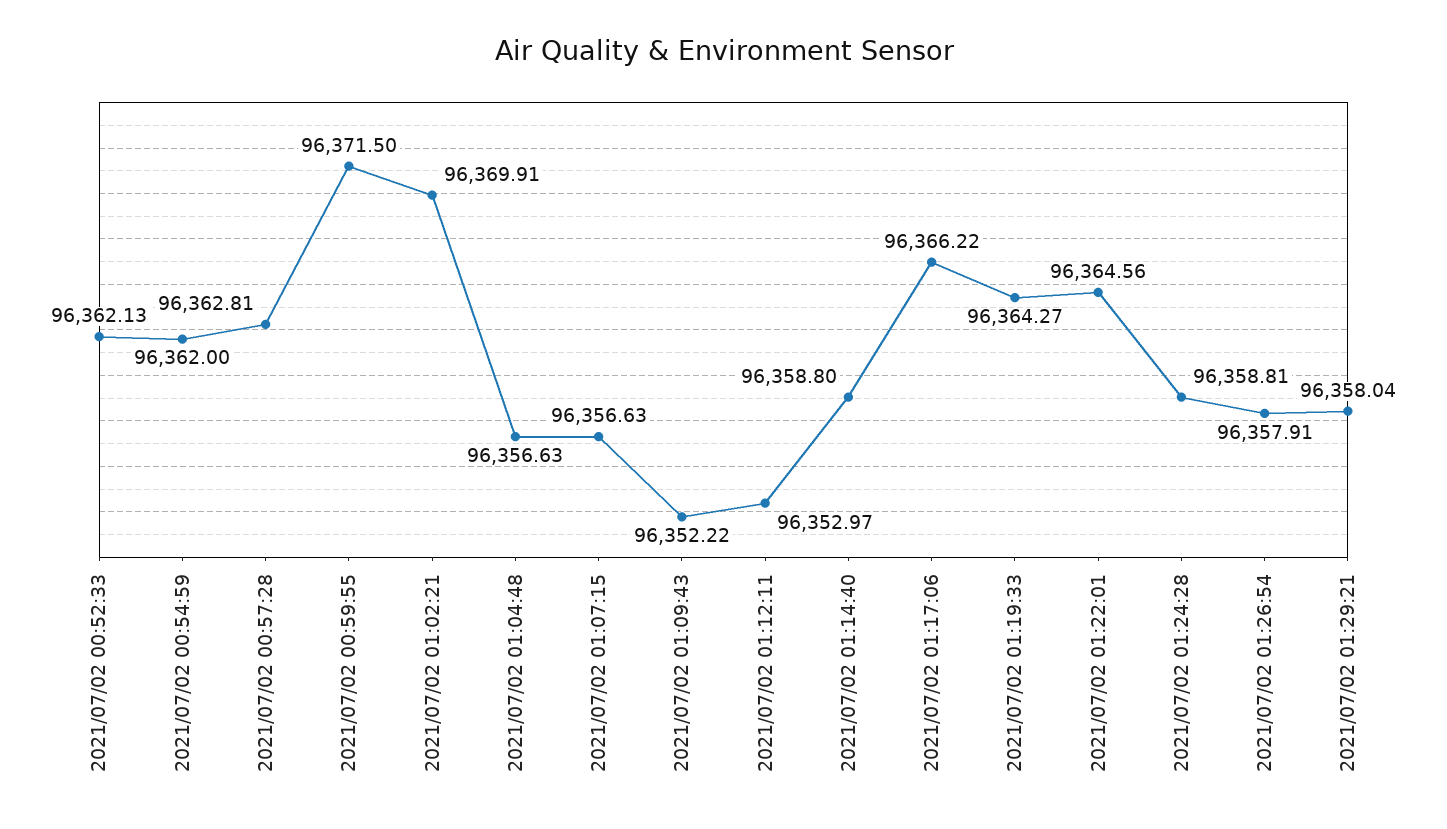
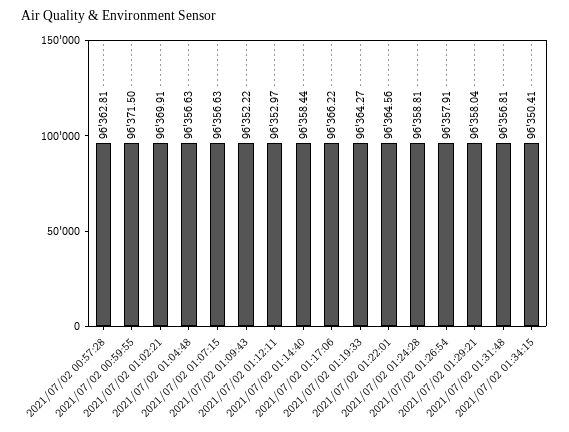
2021/07/02 00:52:33: 96362.13 -> none
2021/07/02 00:54:59: 96362 -> none
2021/07/02 01:14:40: 96358.8 -> 96358.44
2021/07/02 01:31:48: none -> 96356.81
2021/07/02 01:34:15: none -> 96350.41

